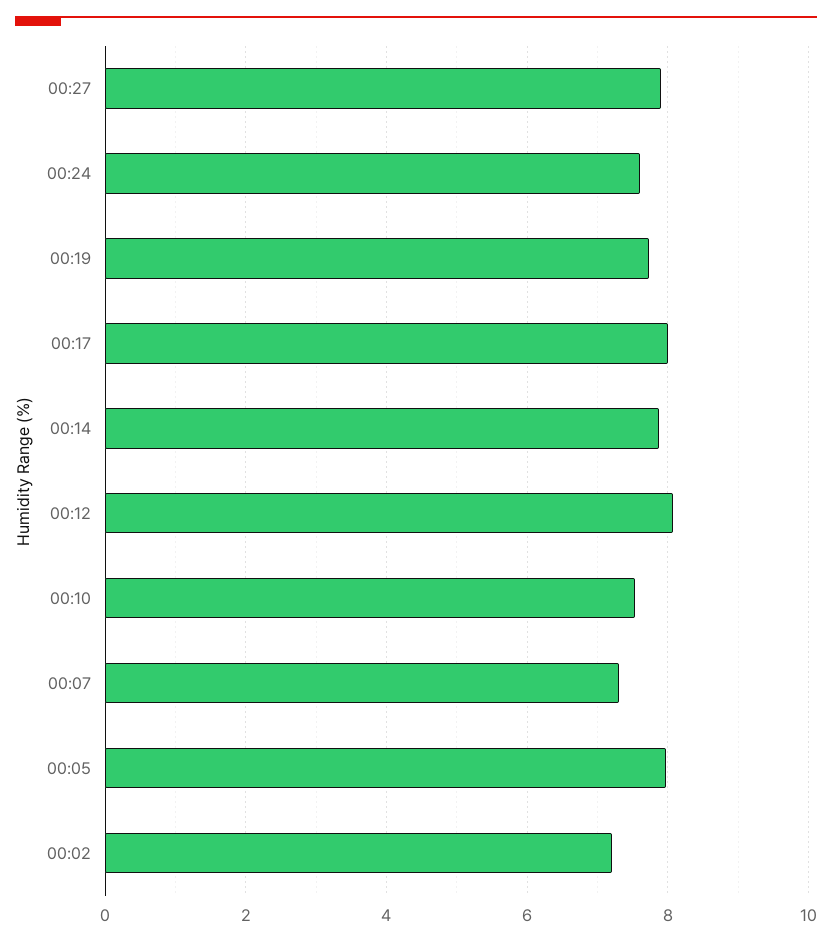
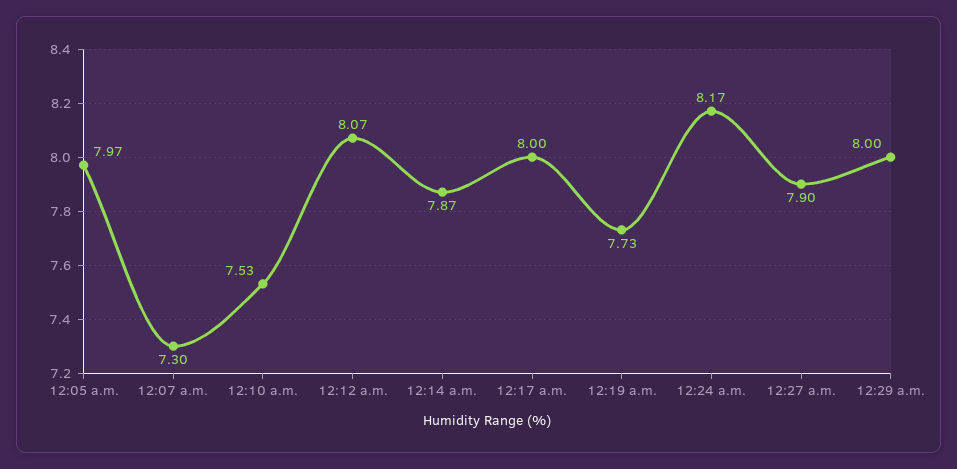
00:24: 7.6 -> 8.17
00:02: 7.2 -> none
12:29 a.m.: none -> 8

